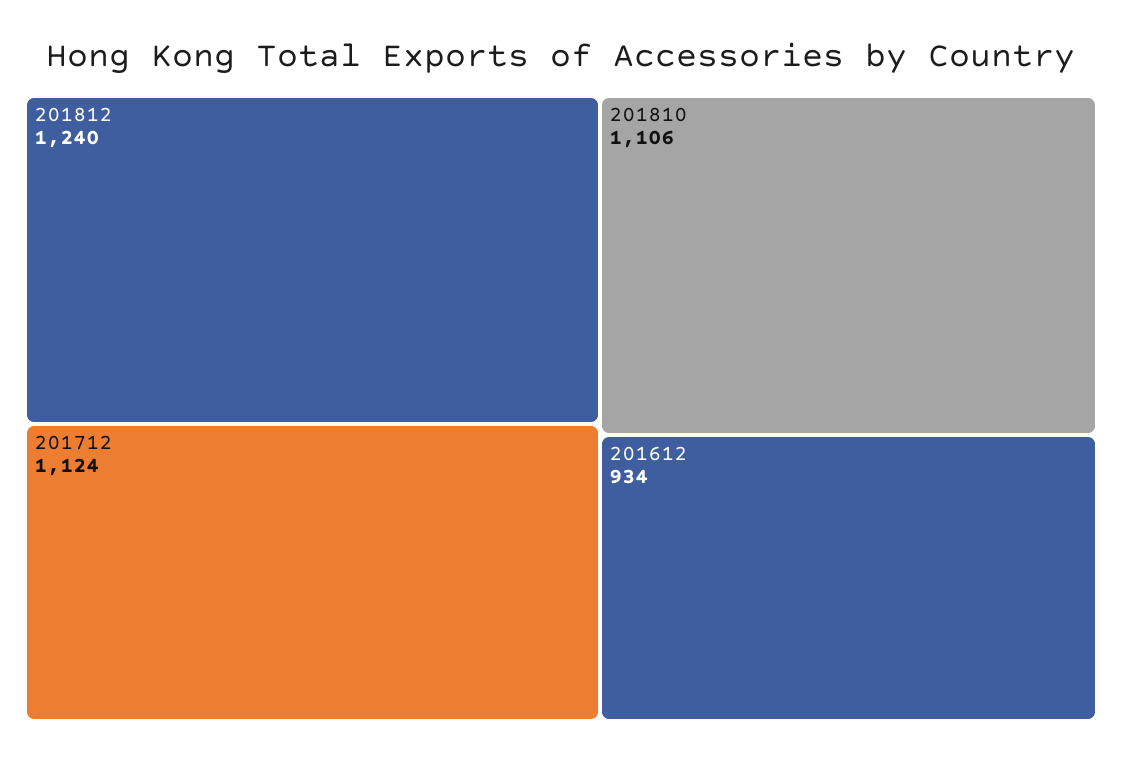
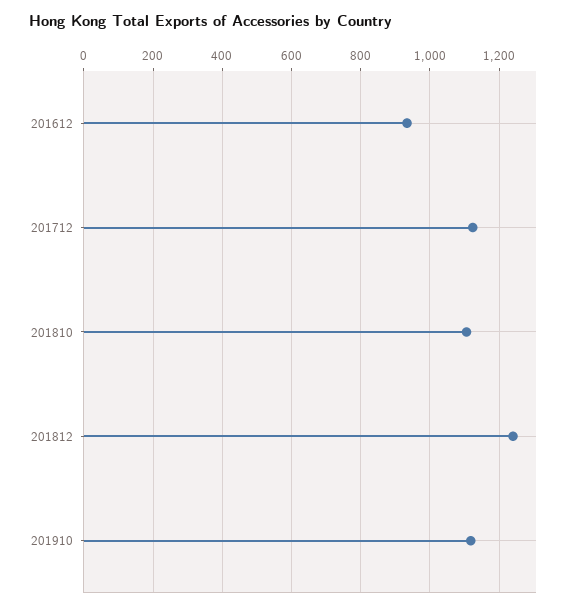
201910: none -> 1120

